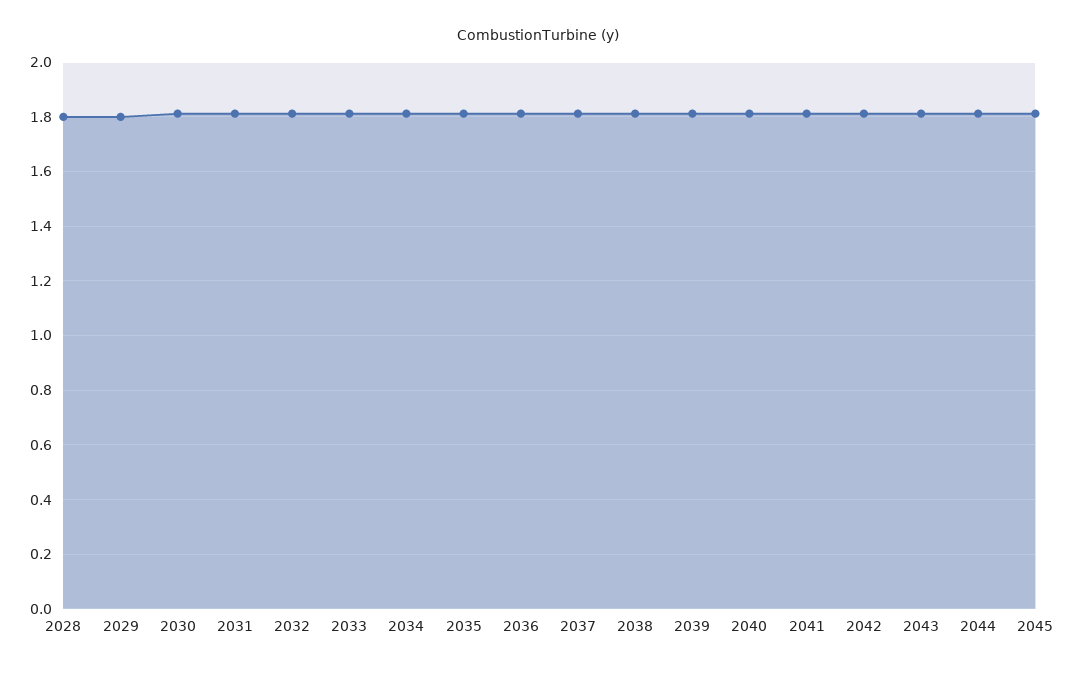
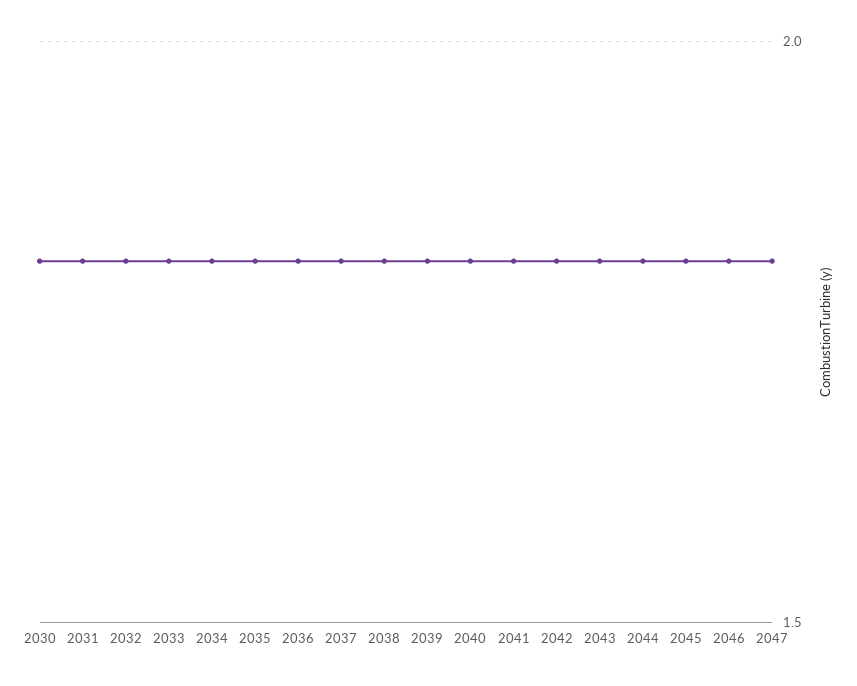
2028: 1.8 -> none
2029: 1.8 -> none
2046: none -> 1.8
2047: none -> 1.8

